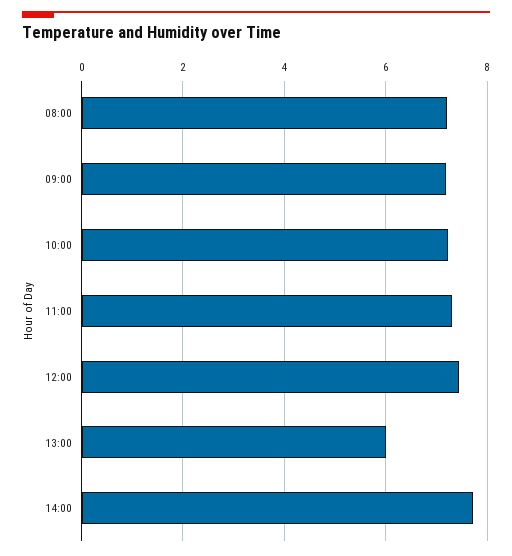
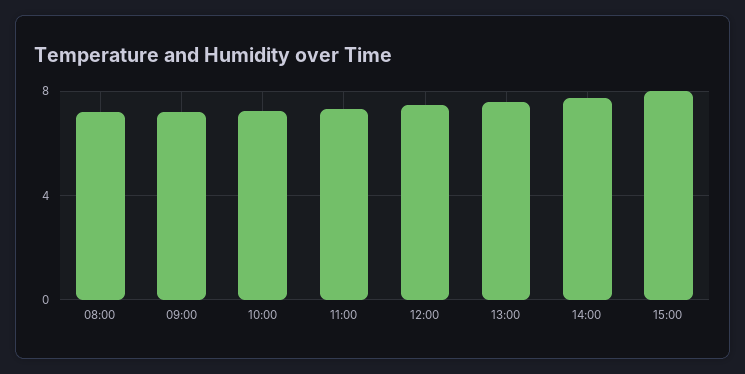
13:00: 6 -> 7.5
15:00: none -> 8

